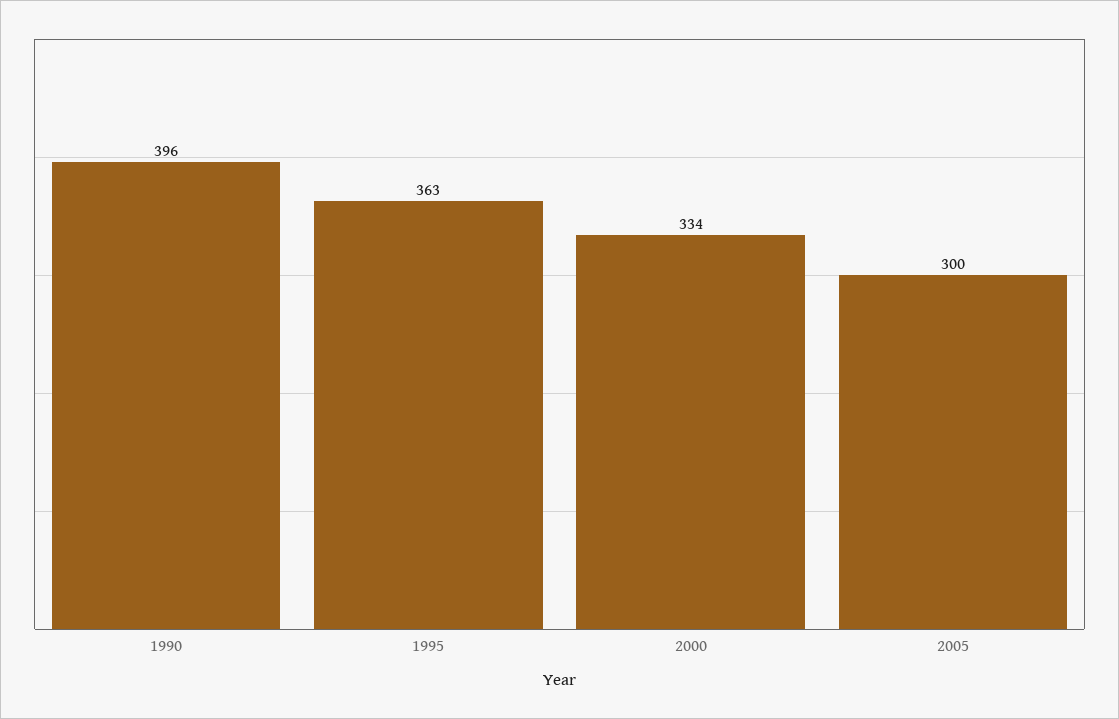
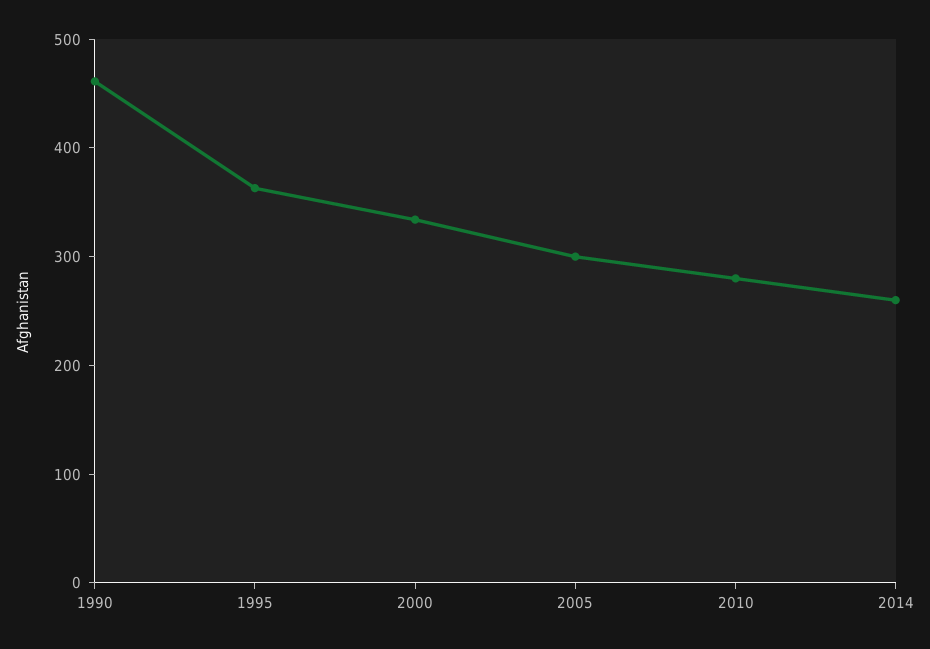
1990: 396 -> 460
2010: none -> 280
2014: none -> 260

